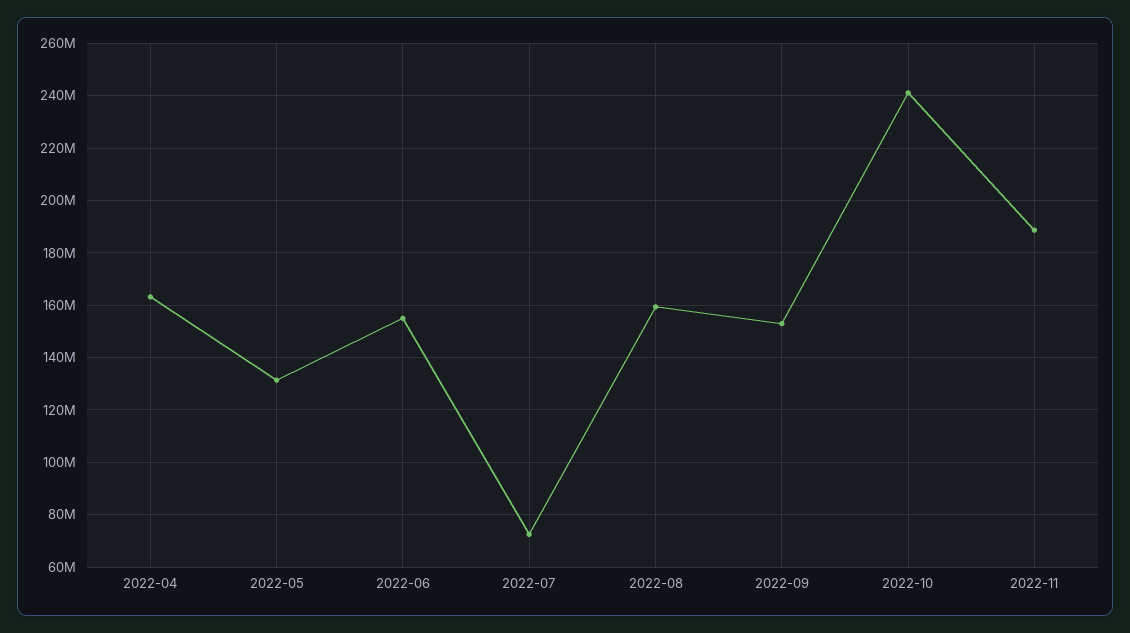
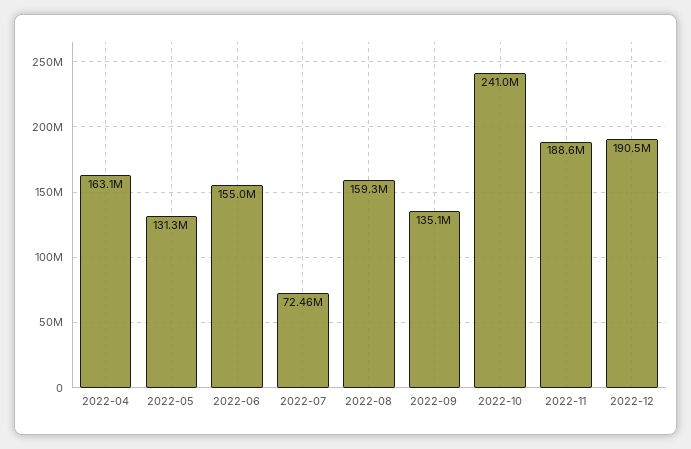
2022-09: 152500000 -> 135100000
2022-12: none -> 190500000

